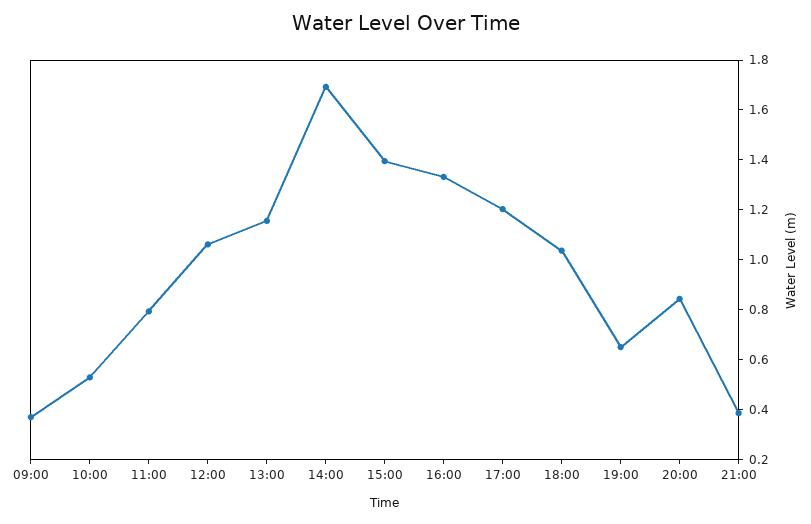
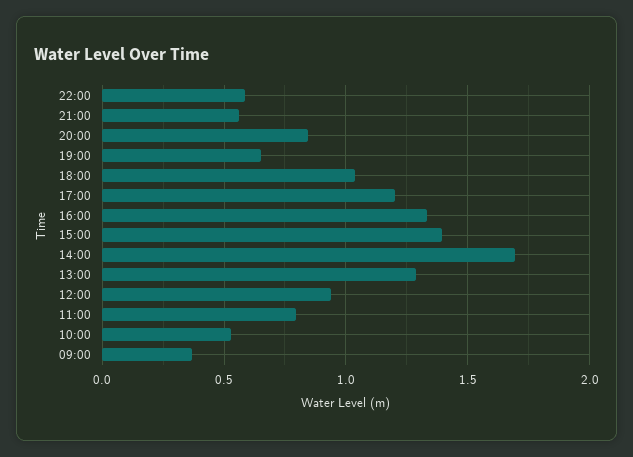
12:00: 1.05 -> 0.95
13:00: 1.15 -> 1.3
21:00: 0.4 -> 0.55
22:00: none -> 0.6

